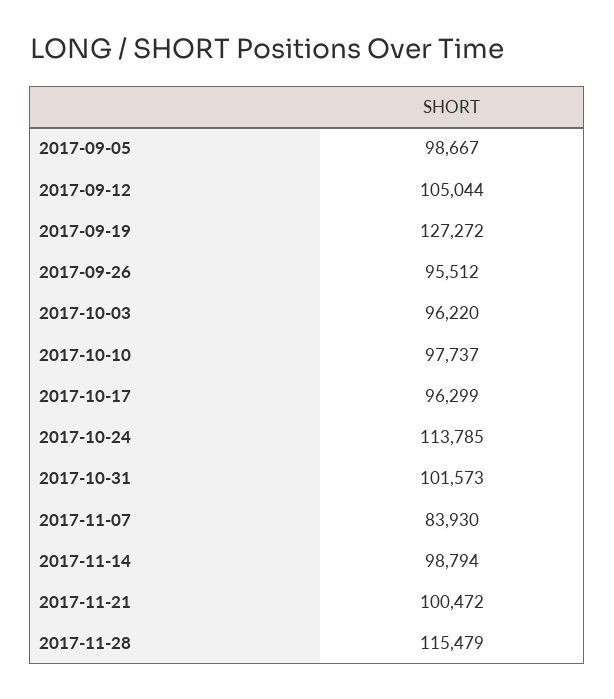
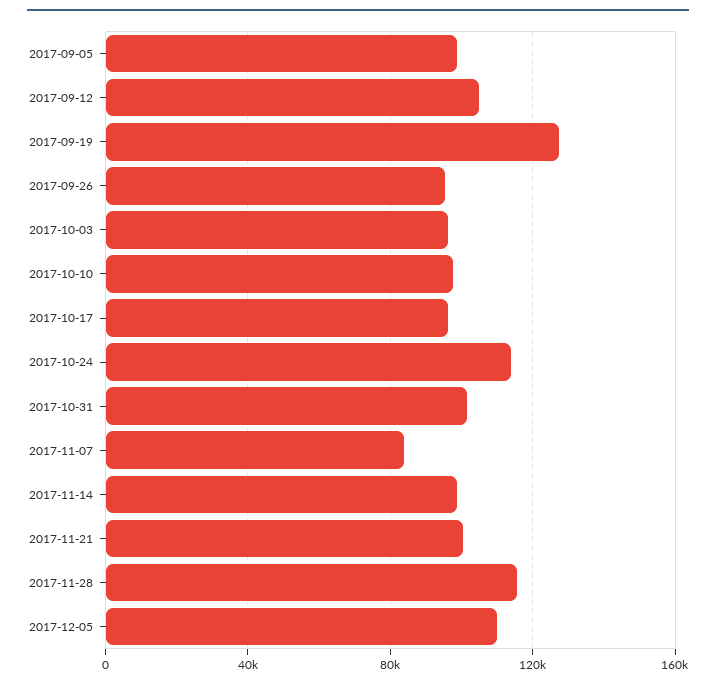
2017-12-05: none -> 110000

